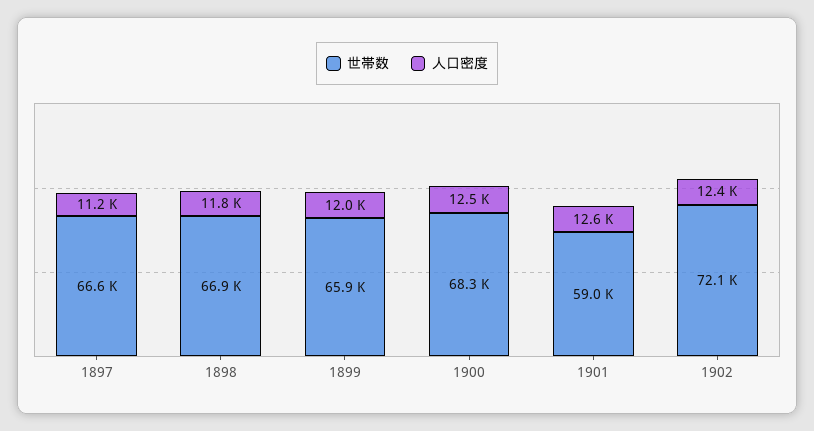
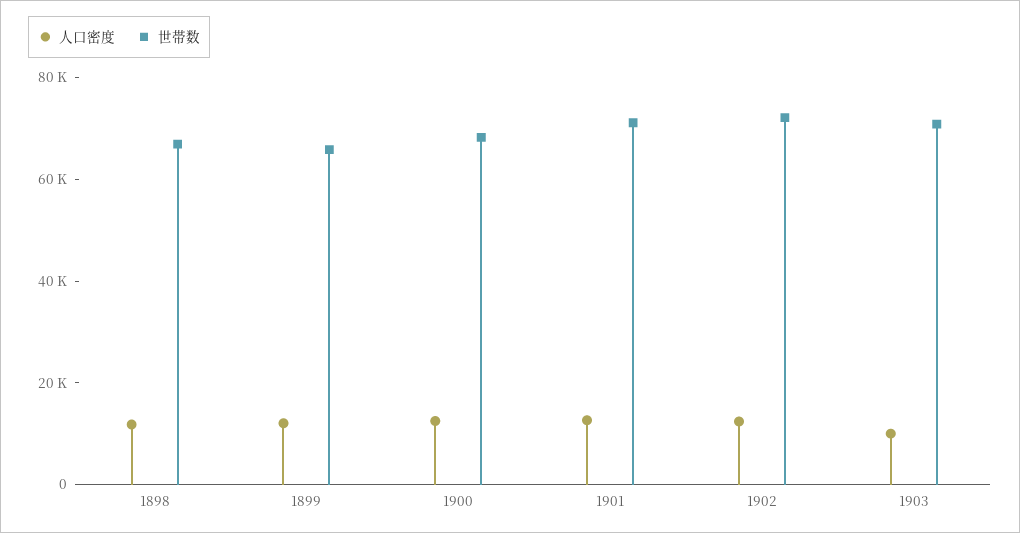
世帯数, 1897: 66600 -> none
人口密度, 1897: 11200 -> none
世帯数, 1901: 59000 -> 70000
人口密度, 1903: none -> 10000
世帯数, 1903: none -> 70000

